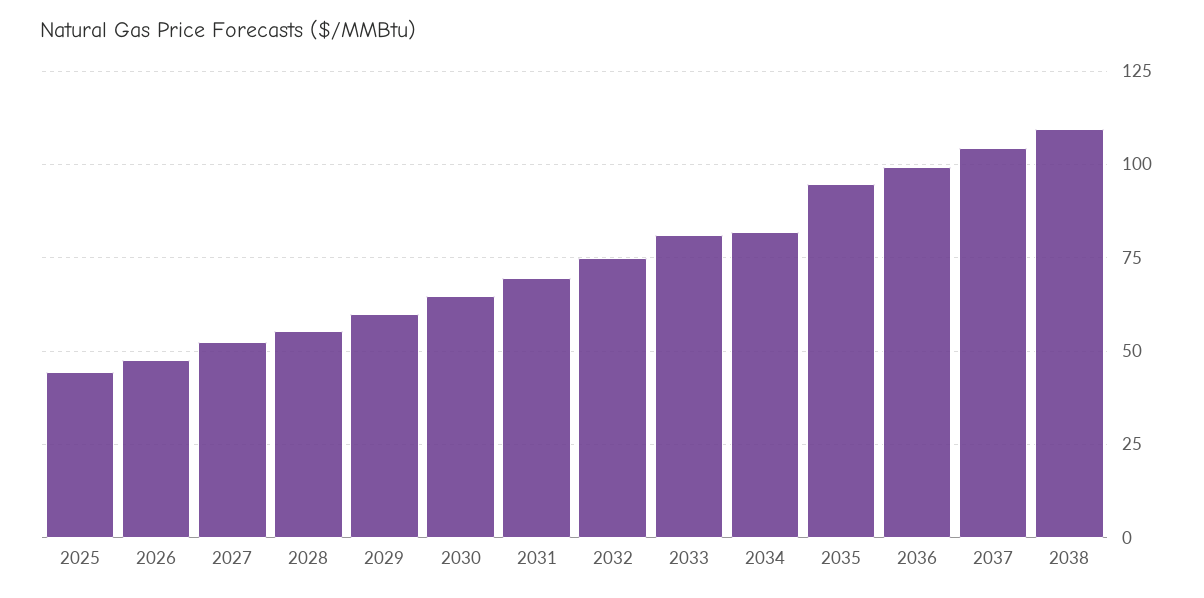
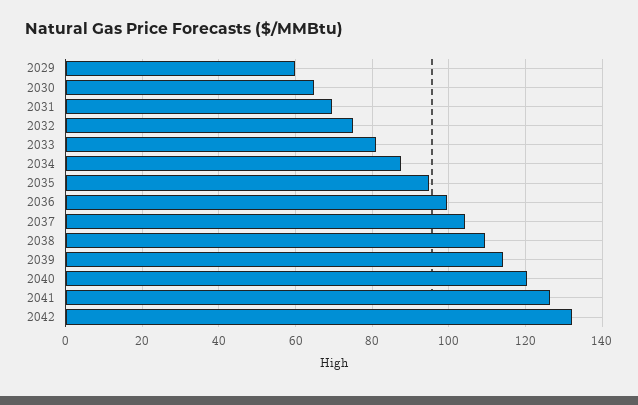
2025: 45 -> none
2026: 47.5 -> none
2027: 52.5 -> none
2028: 55 -> none
2034: 82.5 -> 88
2039: none -> 114
2040: none -> 120
2041: none -> 126
2042: none -> 132

